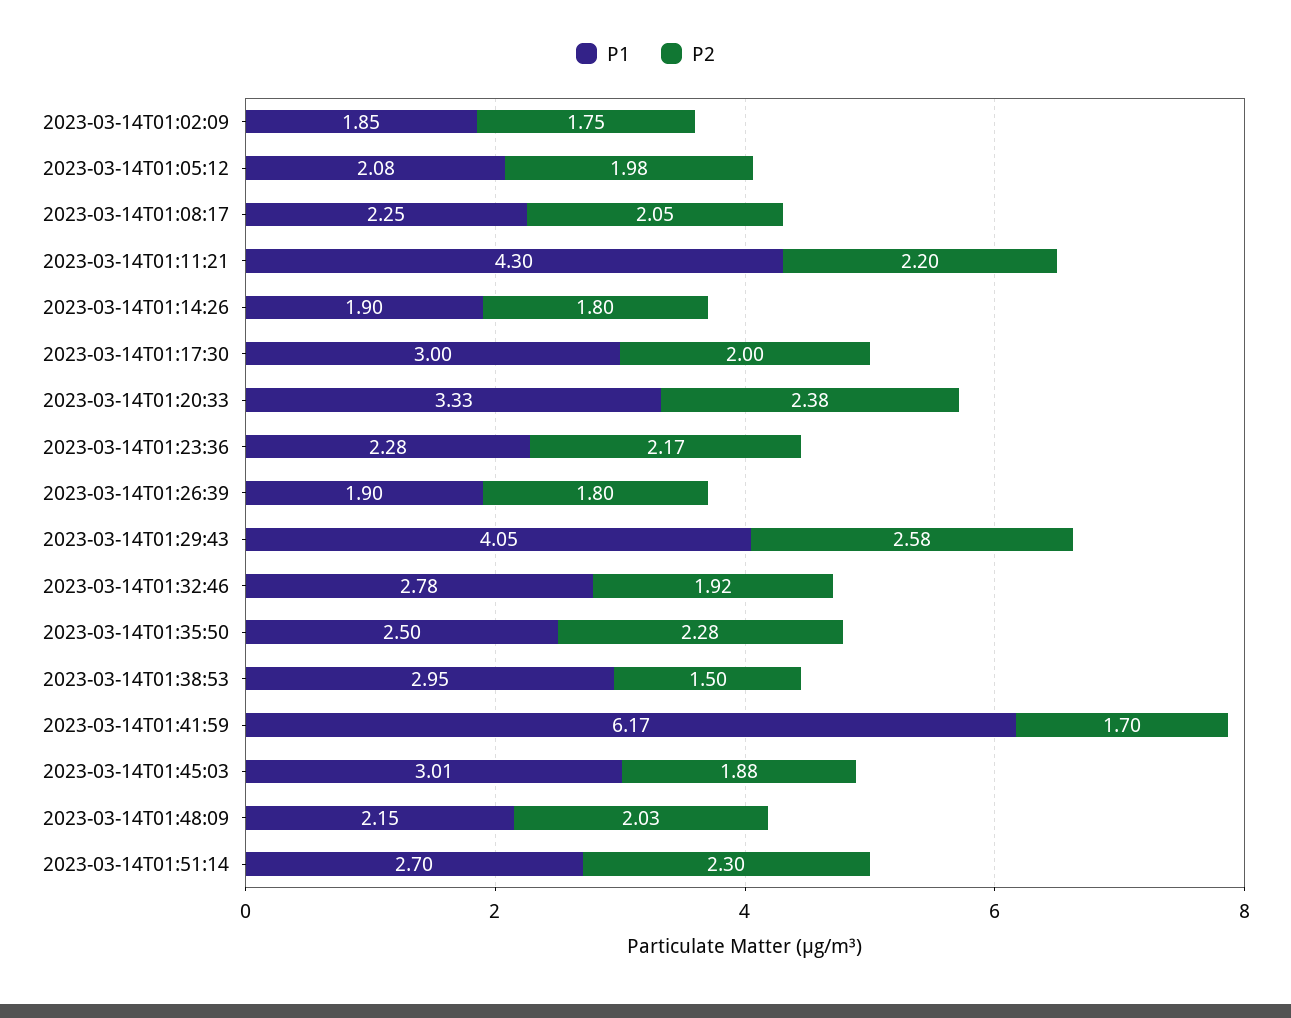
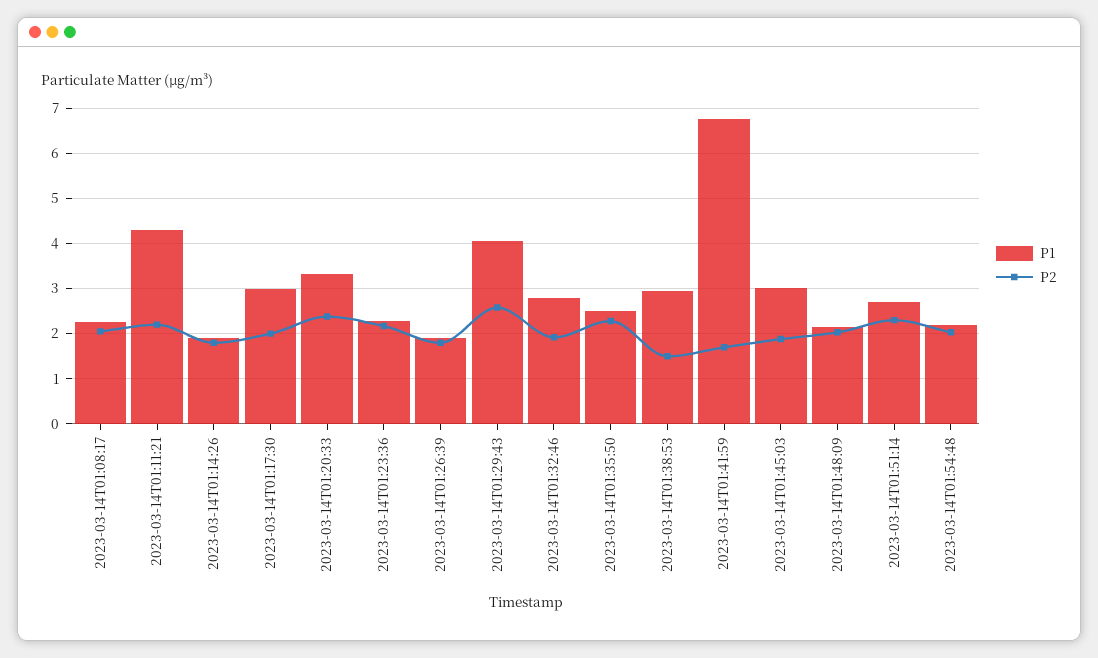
P1, 2023-03-14T01:02:09: 1.85 -> none
P2, 2023-03-14T01:02:09: 1.75 -> none
P1, 2023-03-14T01:05:12: 2.08 -> none
P2, 2023-03-14T01:05:12: 1.98 -> none
P1, 2023-03-14T01:41:59: 6.17 -> 6.8
P1, 2023-03-14T01:54:48: none -> 2.2
P2, 2023-03-14T01:54:48: none -> 2

